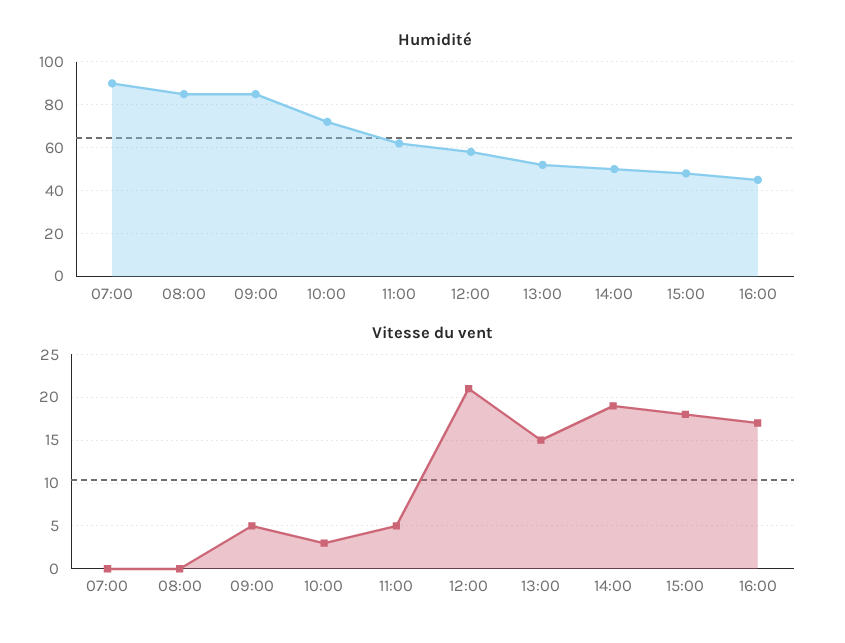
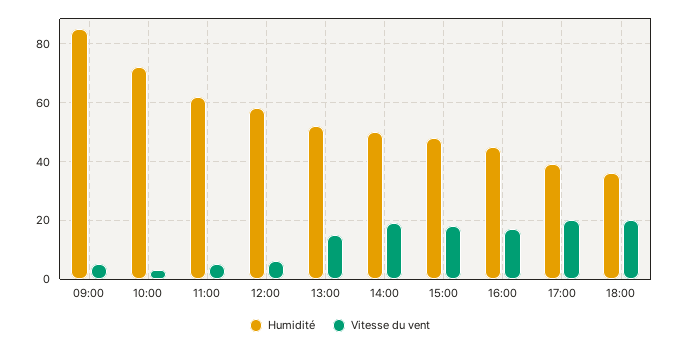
Humidité, 07:00: 90 -> none
Humidité, 08:00: 85 -> none
Vitesse du vent, 07:00: 0 -> none
Vitesse du vent, 08:00: 0 -> none
Vitesse du vent, 12:00: 21 -> 5
Humidité, 17:00: none -> 40
Vitesse du vent, 17:00: none -> 20
Humidité, 18:00: none -> 35
Vitesse du vent, 18:00: none -> 20

